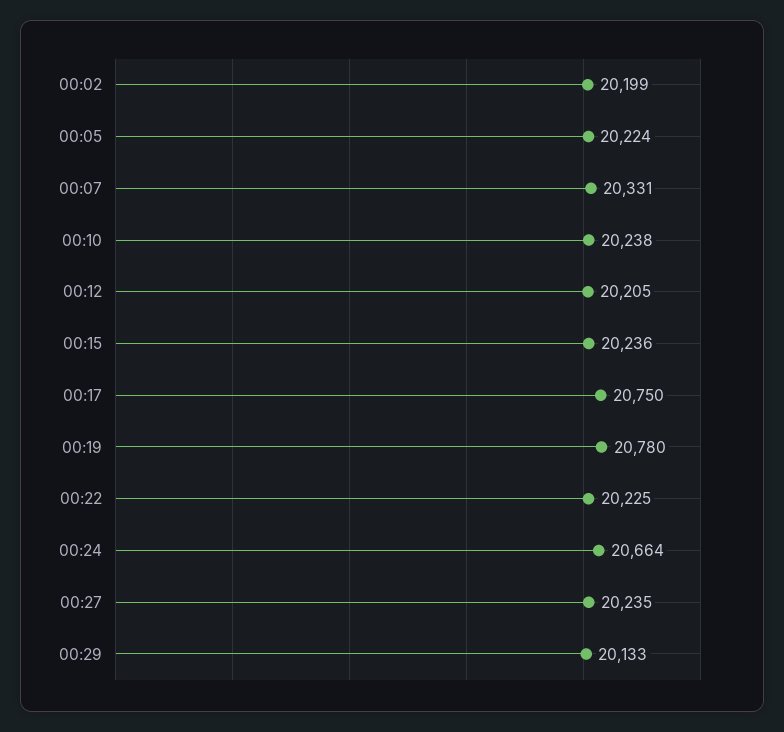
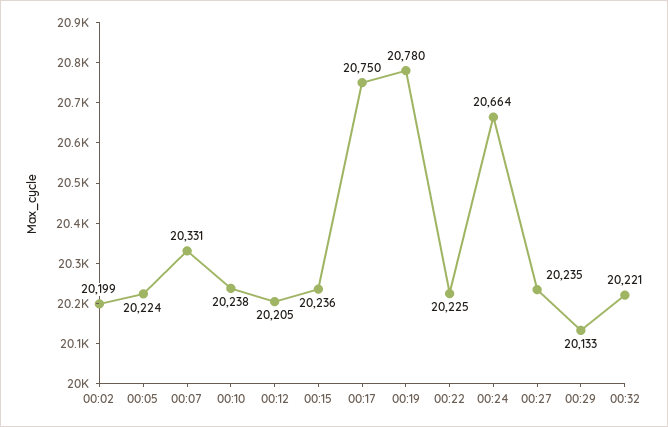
00:32: none -> 20221

